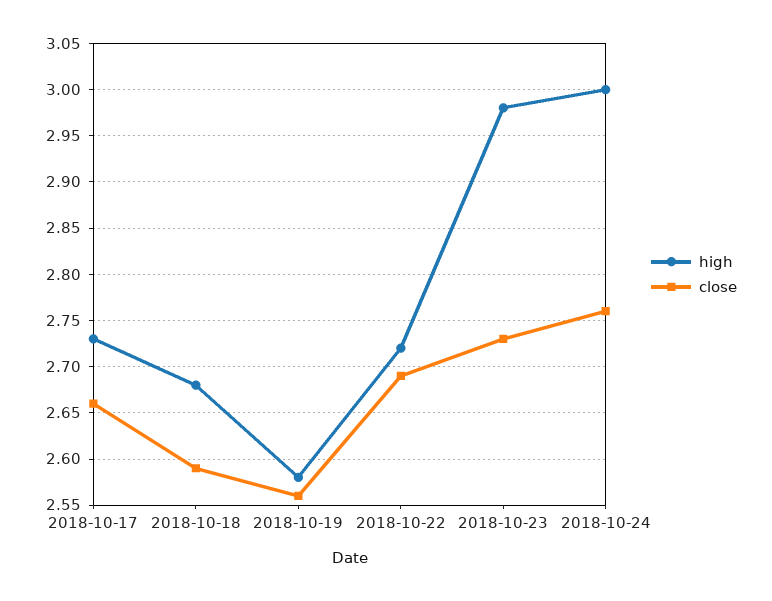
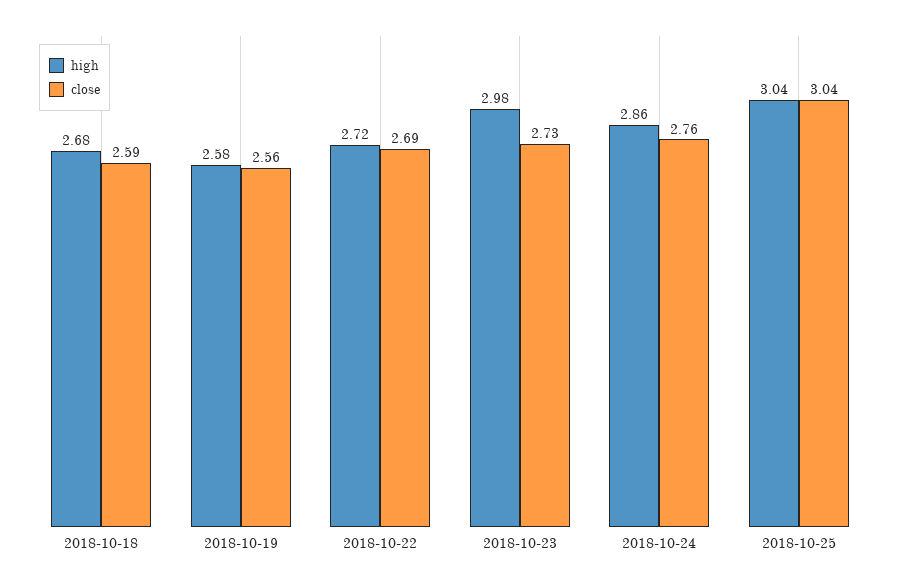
high, 2018-10-17: 2.73 -> none
close, 2018-10-17: 2.66 -> none
high, 2018-10-24: 3 -> 2.86
high, 2018-10-25: none -> 3.04
close, 2018-10-25: none -> 3.04

